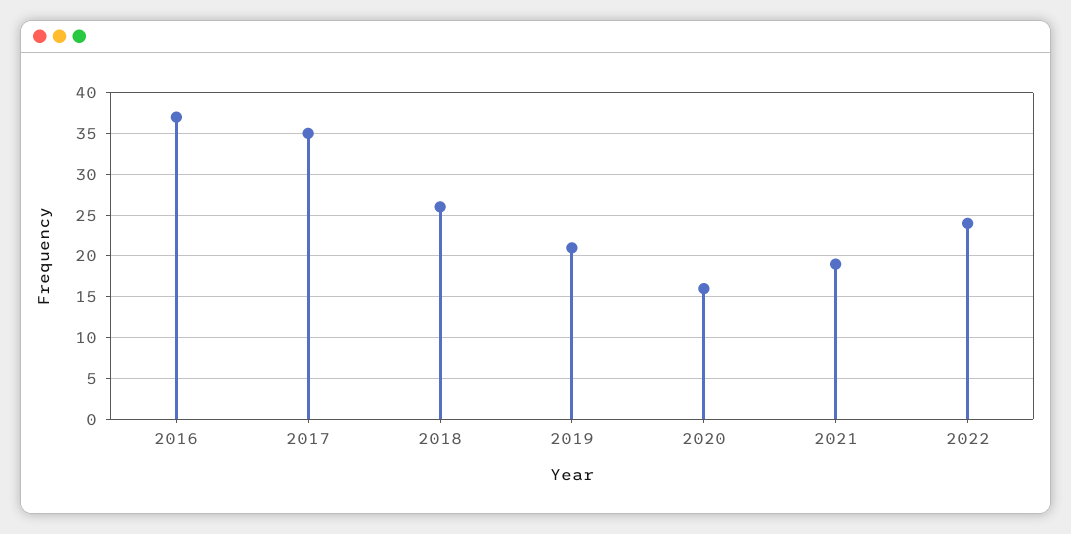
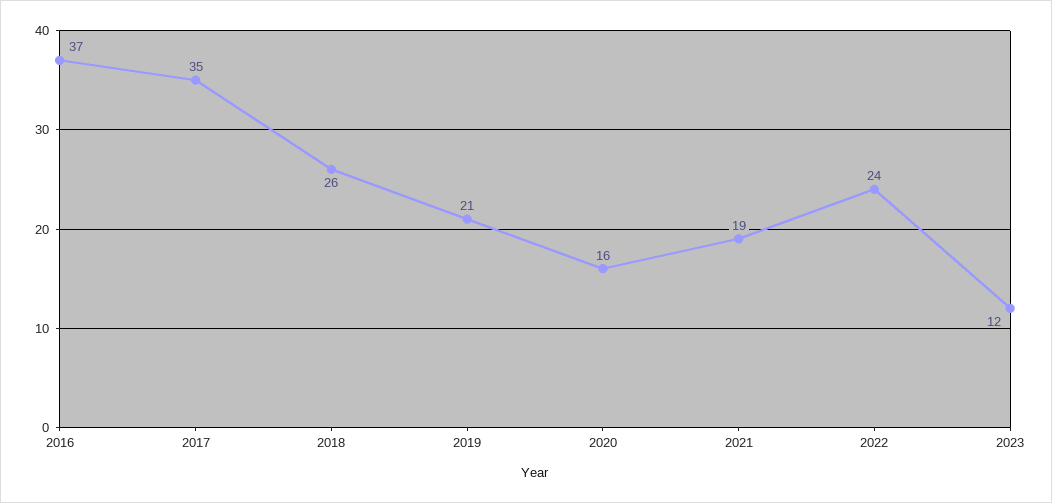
2023: none -> 12

